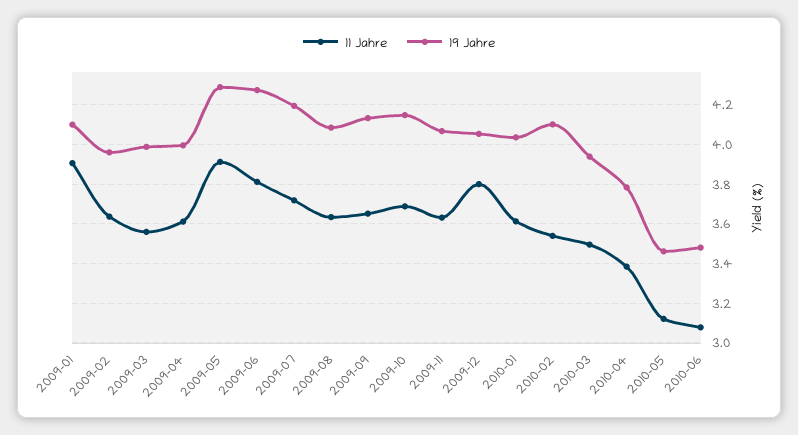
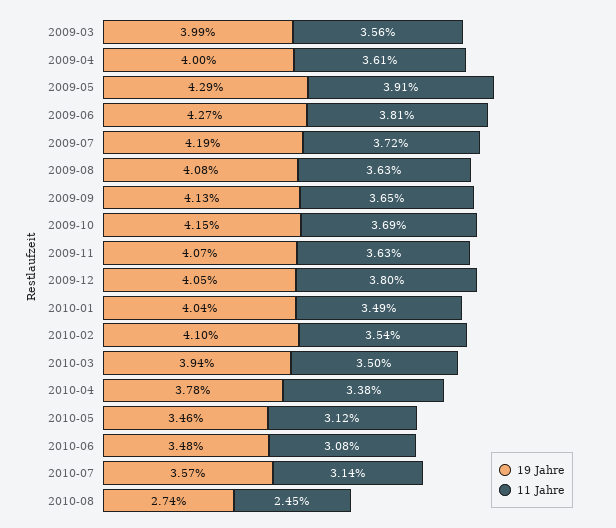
11 Jahre, 2009-01: 3.9 -> none
19 Jahre, 2009-01: 4.1 -> none
11 Jahre, 2009-02: 3.65 -> none
19 Jahre, 2009-02: 3.95 -> none
11 Jahre, 2010-01: 3.6 -> 3.49
19 Jahre, 2010-07: none -> 3.57
11 Jahre, 2010-07: none -> 3.14
19 Jahre, 2010-08: none -> 2.74
11 Jahre, 2010-08: none -> 2.45

